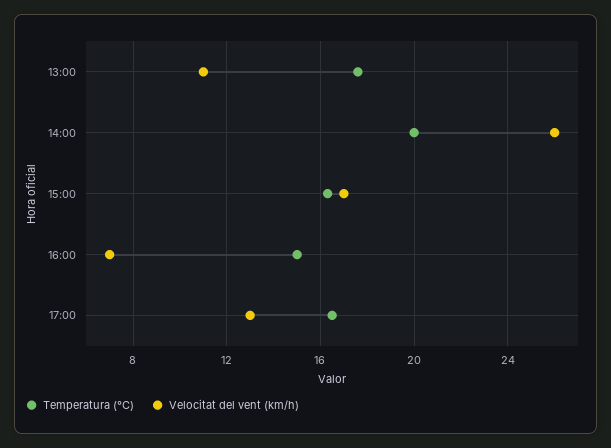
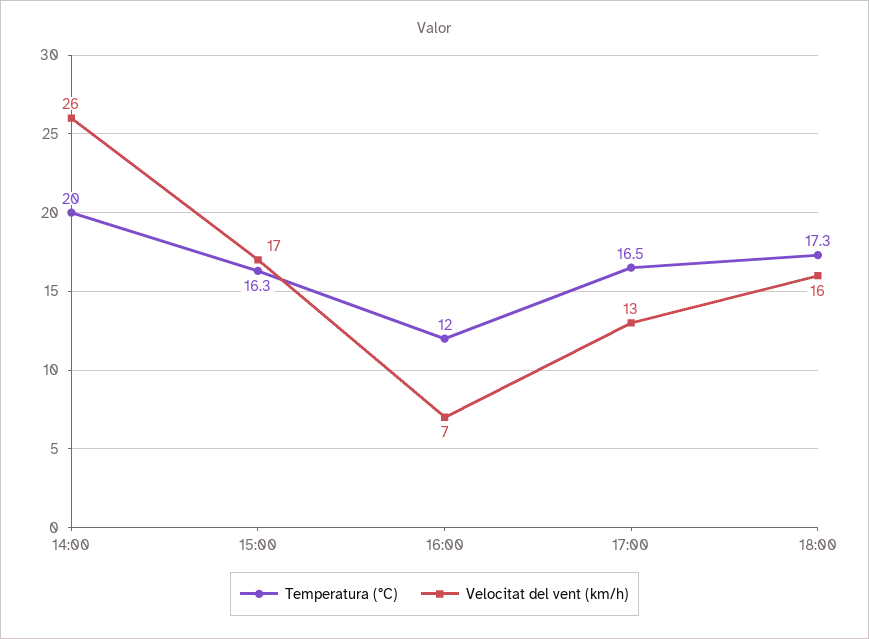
Temperatura (°C), 13:00: 17.5 -> none
Velocitat del vent (km/h), 13:00: 11 -> none
Temperatura (°C), 16:00: 15 -> 12
Temperatura (°C), 18:00: none -> 17.3
Velocitat del vent (km/h), 18:00: none -> 16

